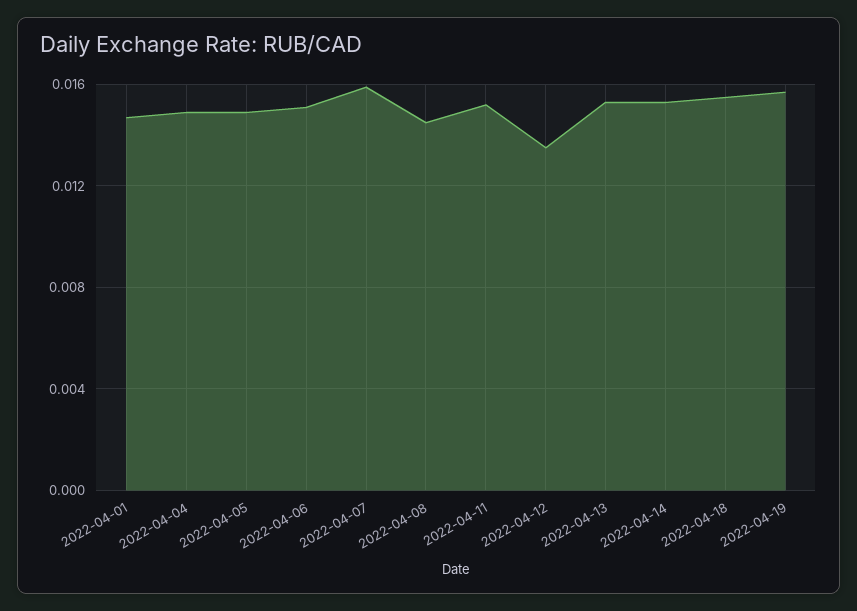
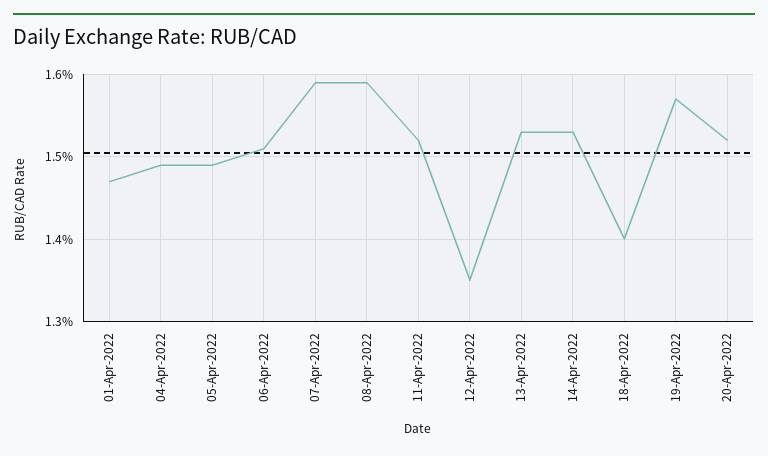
2022-04-08: 0.0145 -> 0.0159
2022-04-18: 0.0155 -> 0.014
20-Apr-2022: none -> 0.0152

